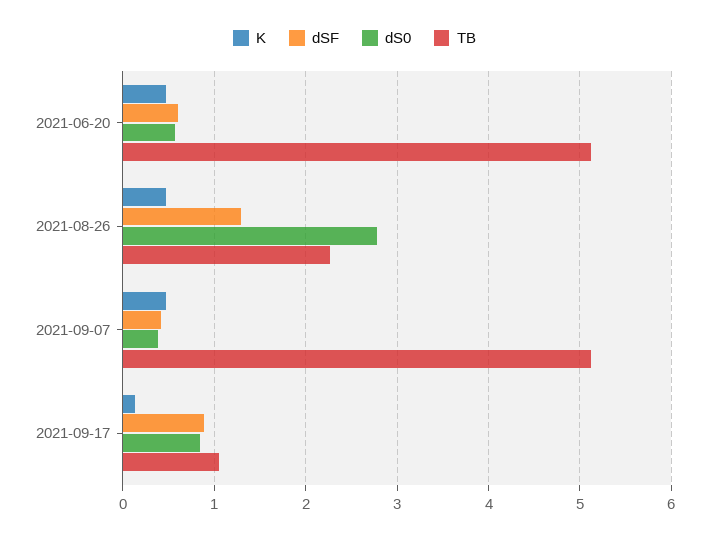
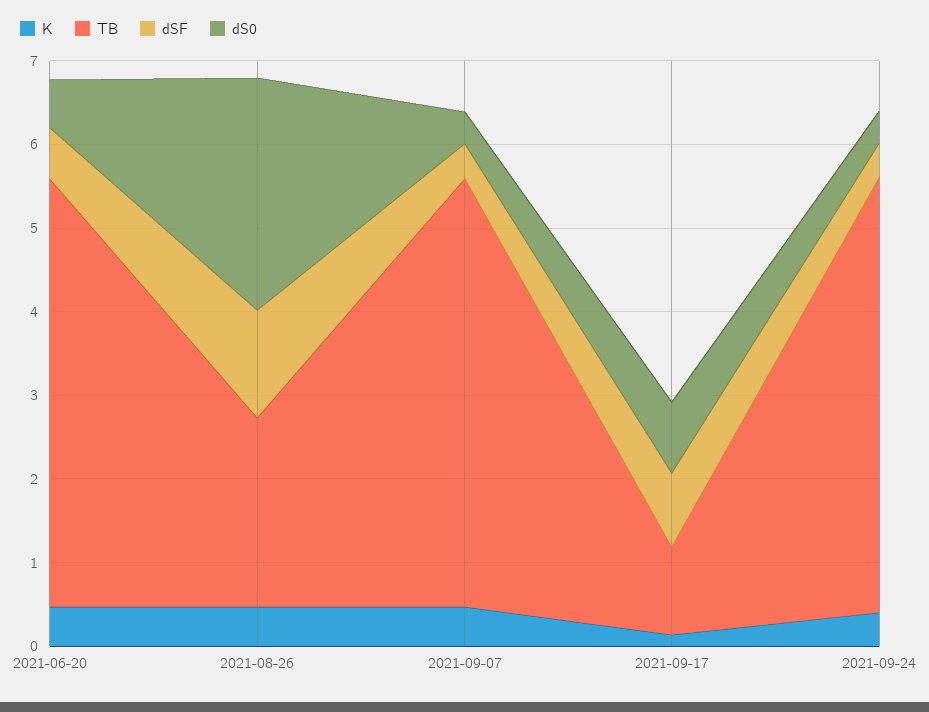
K, 2021-09-24: none -> 0.4
TB, 2021-09-24: none -> 5.2
dSF, 2021-09-24: none -> 0.4
dS0, 2021-09-24: none -> 0.4

